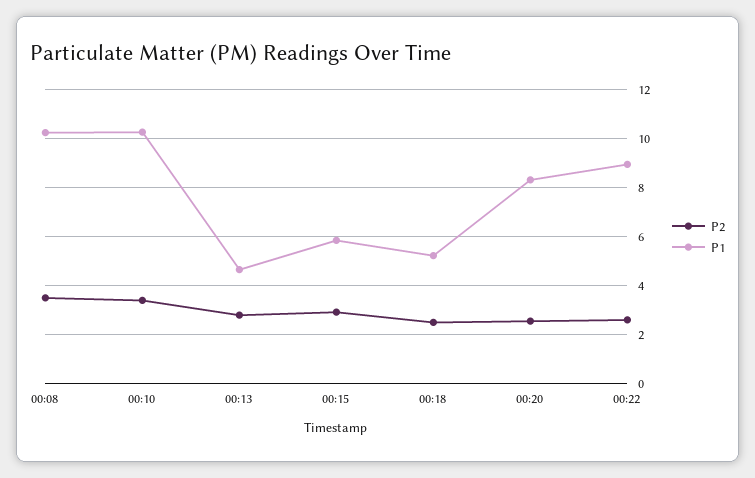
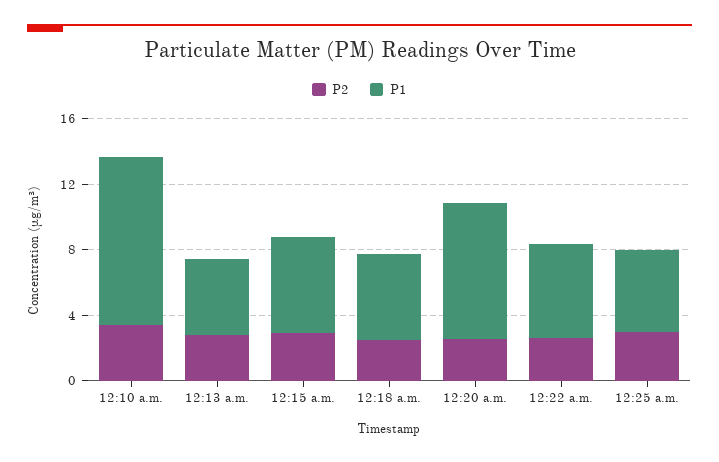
P2, 00:08: 3.5 -> none
P1, 00:08: 10.25 -> none
P1, 00:22: 9 -> 6
P2, 12:25 a.m.: none -> 3
P1, 12:25 a.m.: none -> 5

